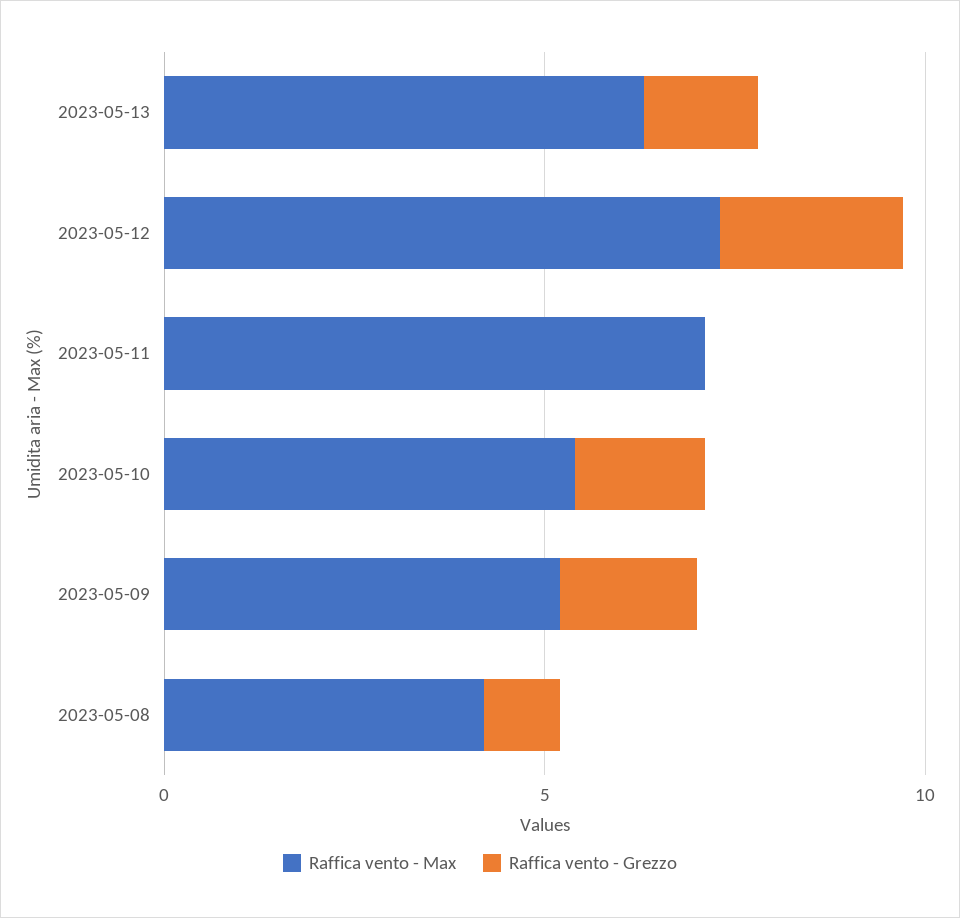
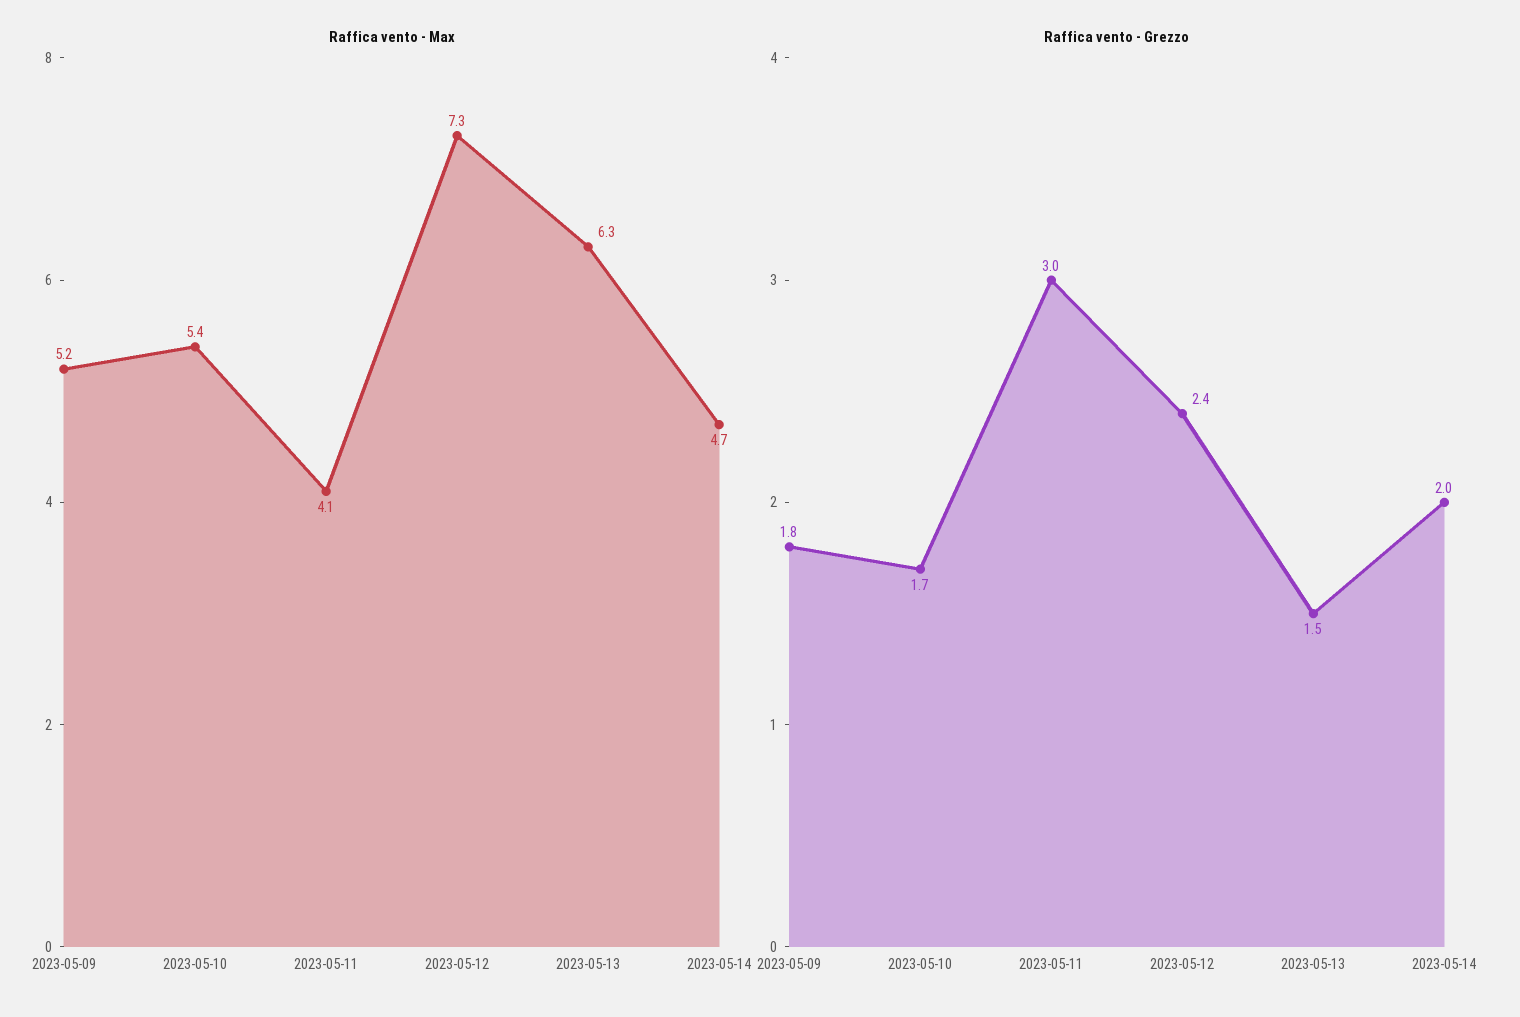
Raffica vento - Max, 2023-05-11: 7 -> 4.1
Raffica vento - Grezzo, 2023-05-11: 0 -> 3
Raffica vento - Max, 2023-05-08: 4 -> none
Raffica vento - Grezzo, 2023-05-08: 1 -> none
Raffica vento - Max, 2023-05-14: none -> 4.7
Raffica vento - Grezzo, 2023-05-14: none -> 2

